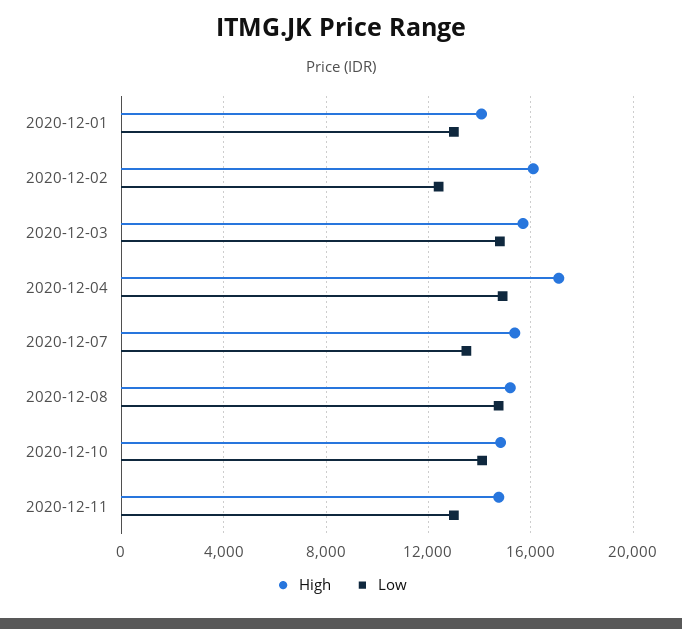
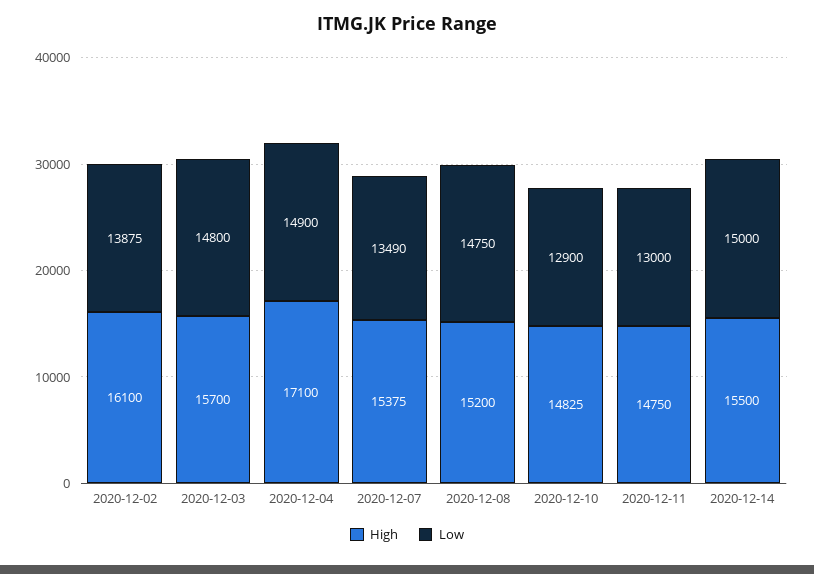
High, 2020-12-01: 14000 -> none
Low, 2020-12-01: 13000 -> none
Low, 2020-12-02: 12500 -> 13875
Low, 2020-12-10: 14000 -> 12900
High, 2020-12-14: none -> 15500
Low, 2020-12-14: none -> 15000

